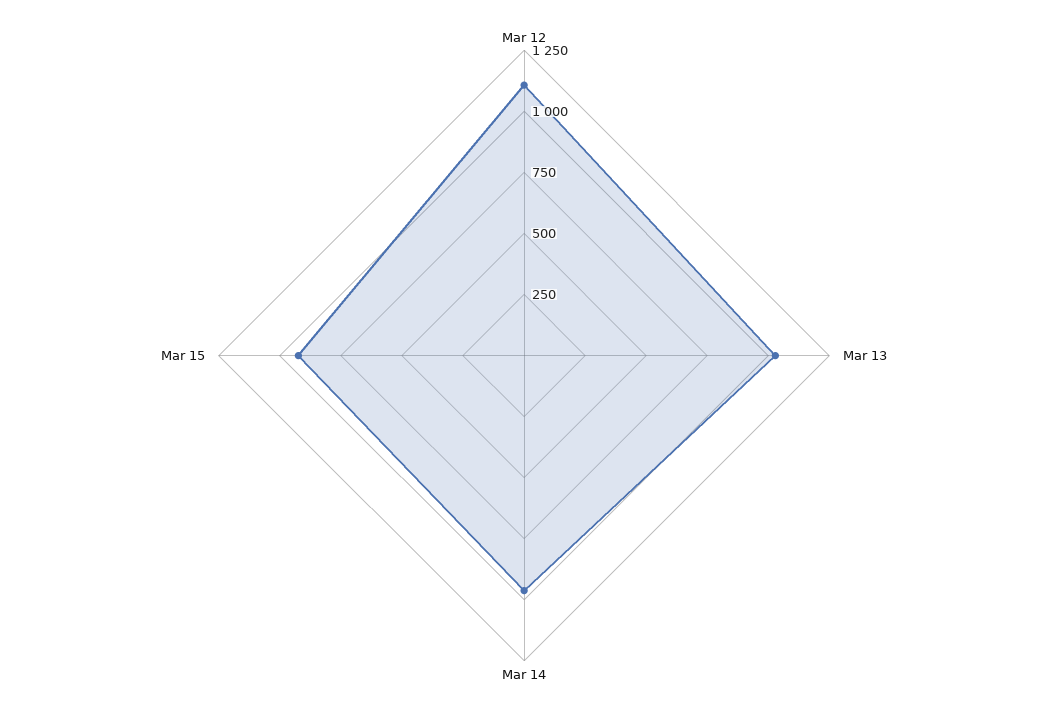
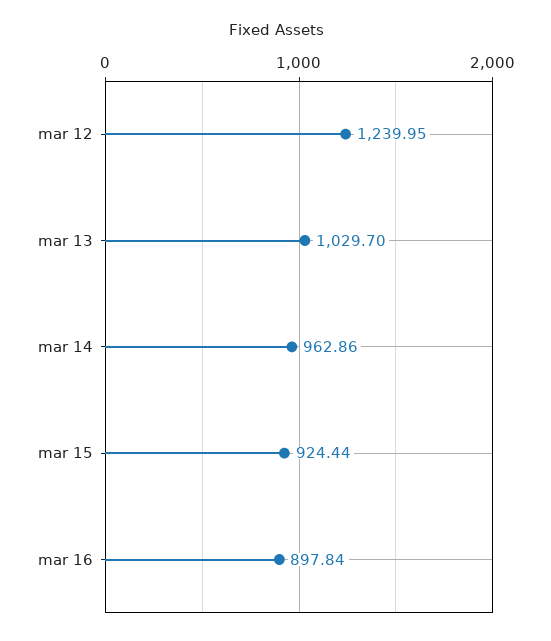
Mar 12: 1100 -> 1239.95
mar 16: none -> 897.84

